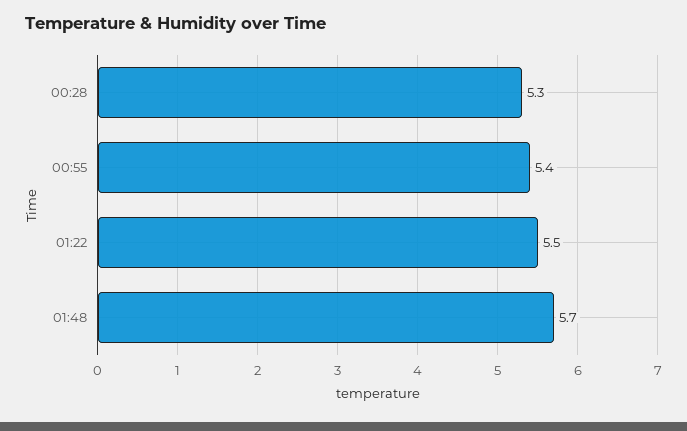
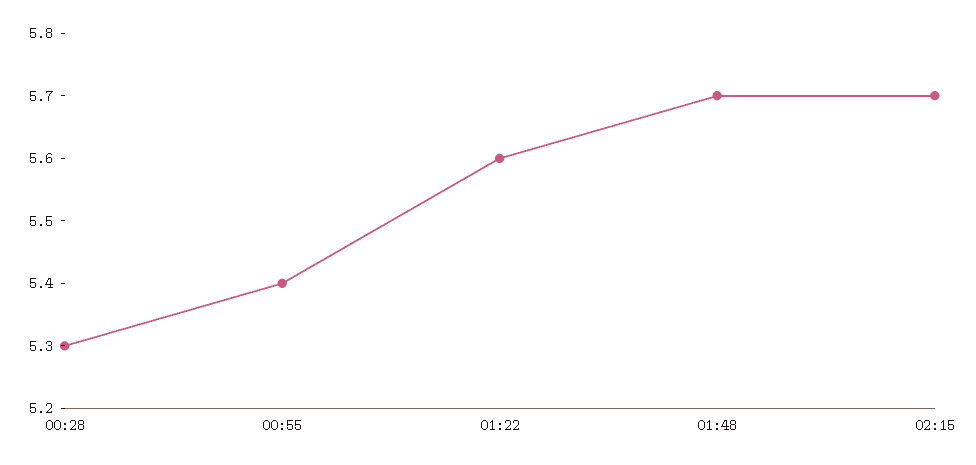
01:22: 5.5 -> 5.6
02:15: none -> 5.7

